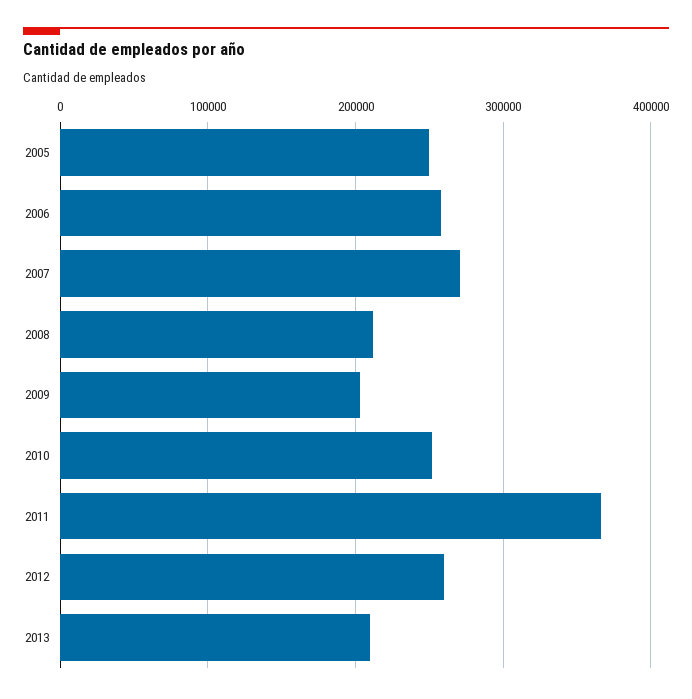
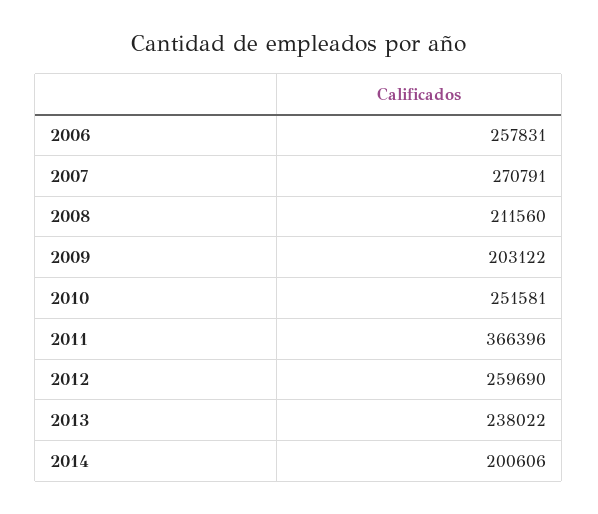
2005: 250000 -> none
2013: 210000 -> 238022
2014: none -> 200606

